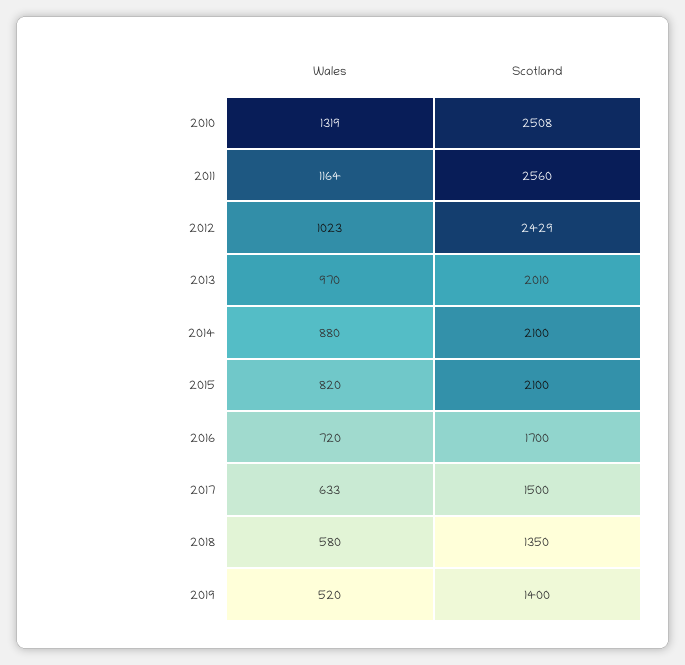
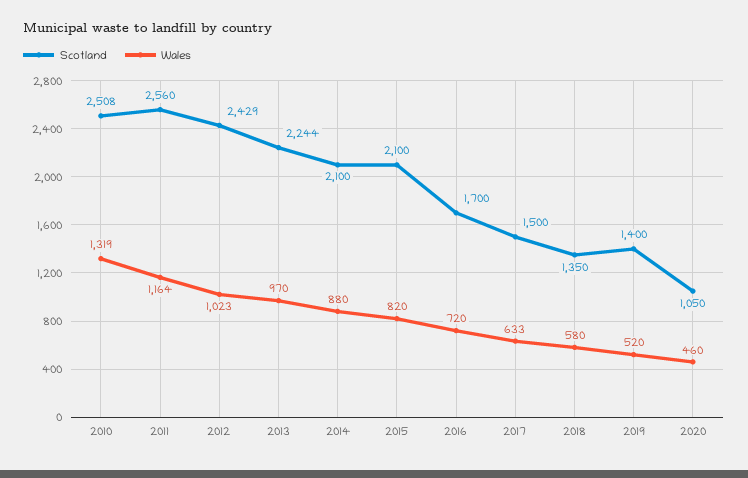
Scotland, 2013: 2010 -> 2244
Scotland, 2020: none -> 1050
Wales, 2020: none -> 460

